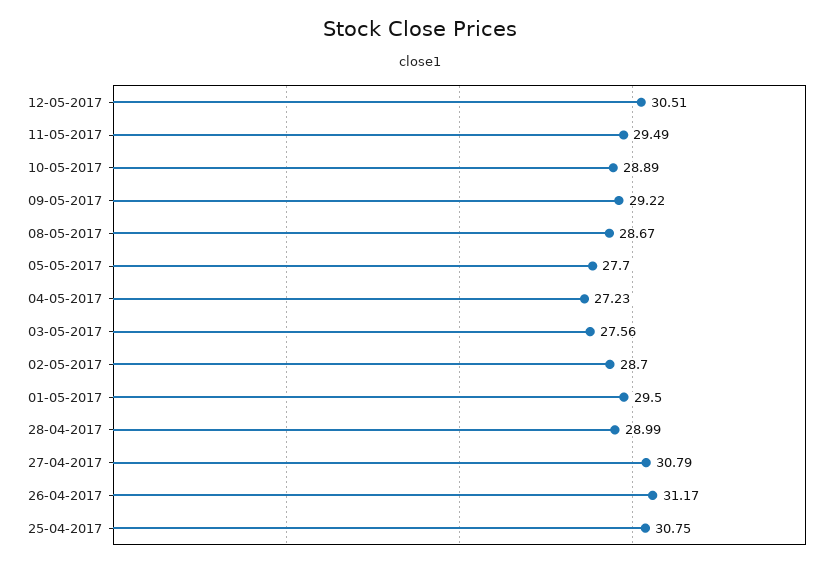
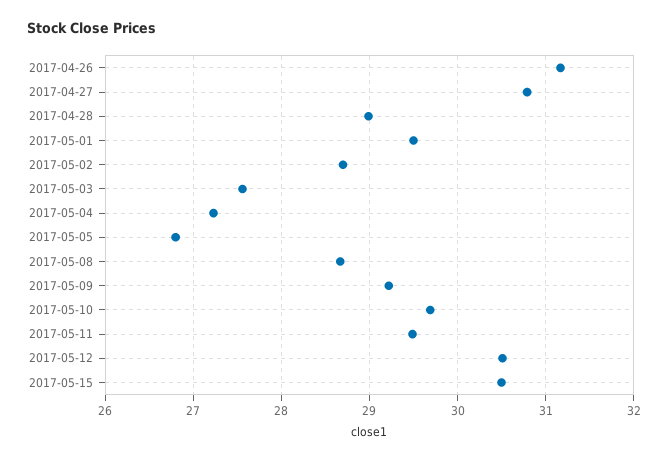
10-05-2017: 28.89 -> 29.7
05-05-2017: 27.7 -> 26.8
25-04-2017: 30.75 -> none
2017-05-15: none -> 30.5

